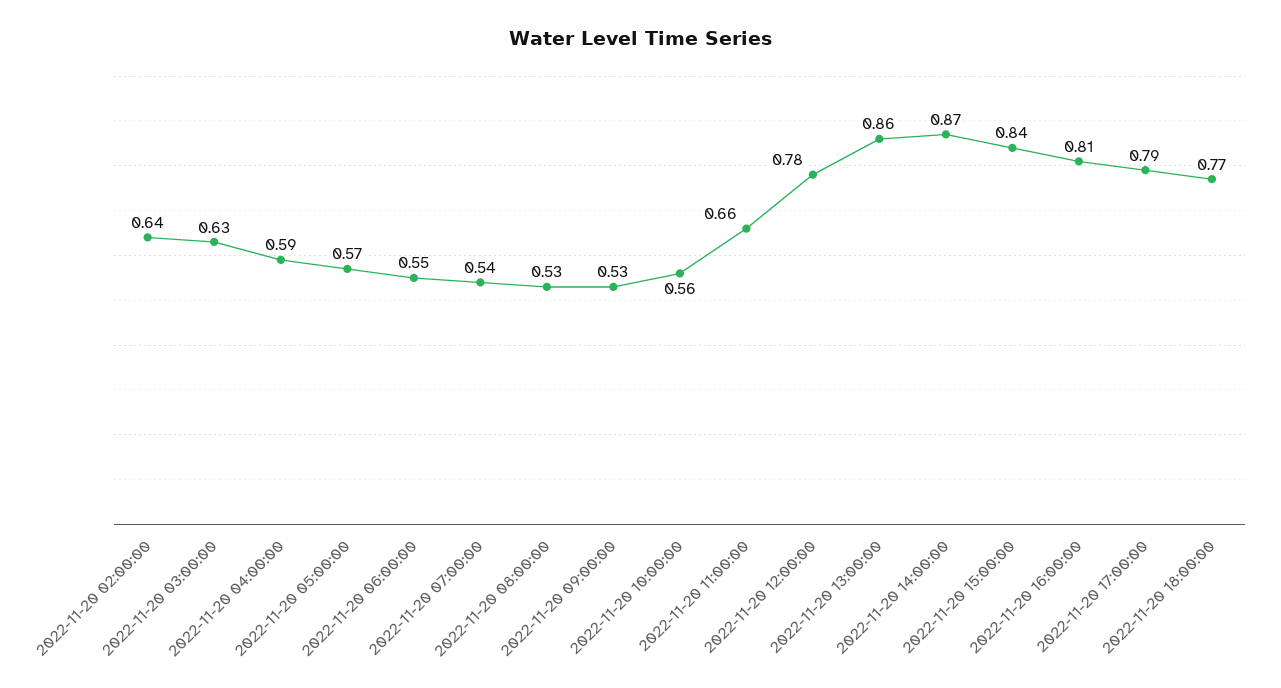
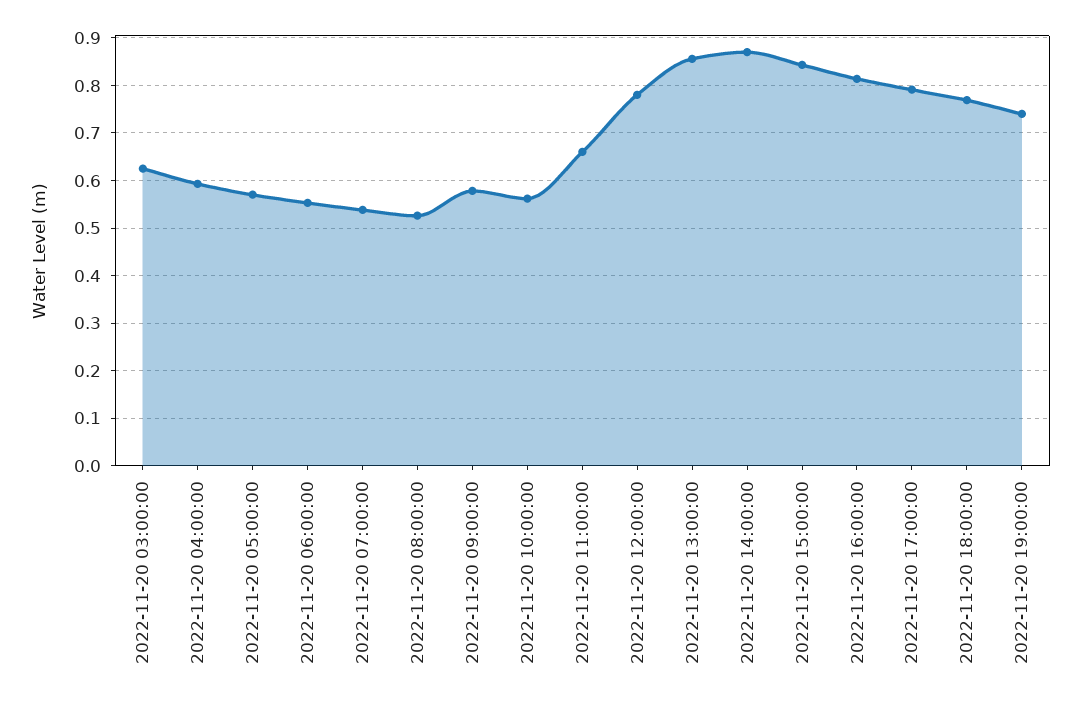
2022-11-20 02:00:00: 0.64 -> none
2022-11-20 09:00:00: 0.53 -> 0.58
2022-11-20 19:00:00: none -> 0.74

